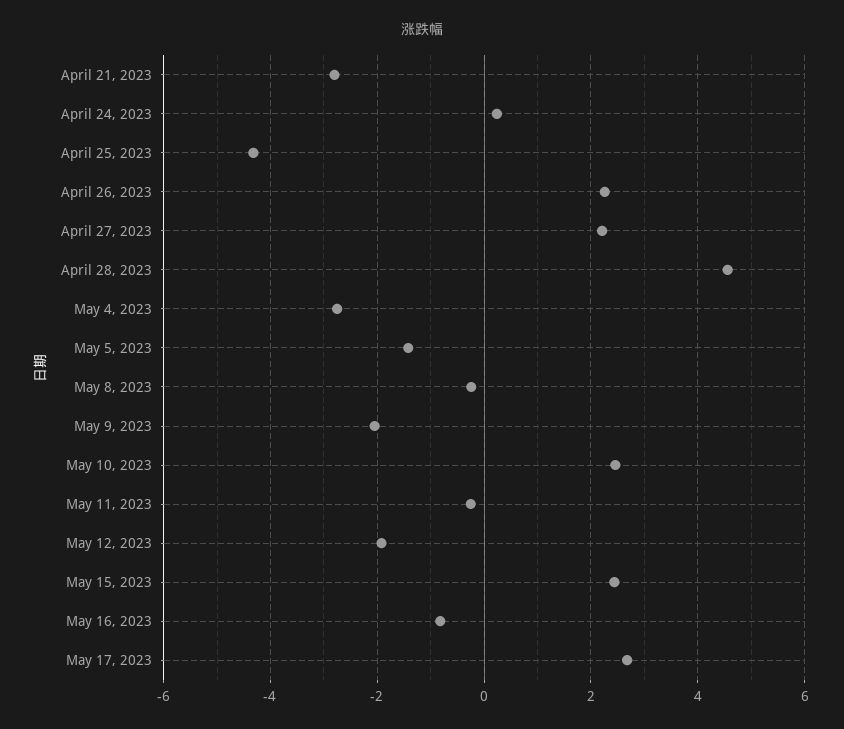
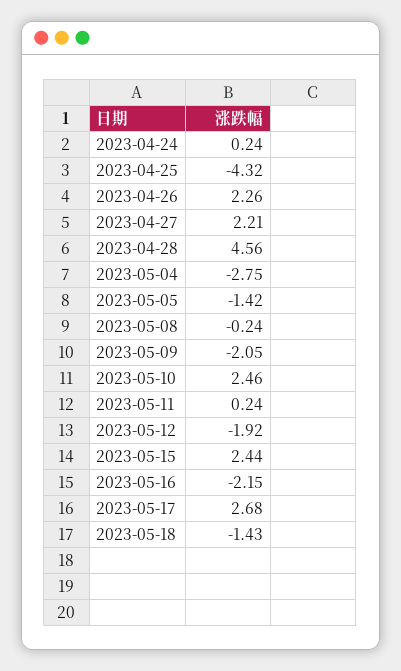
April 21, 2023: -2.8 -> none
May 11, 2023: -0.2 -> 0.24
May 16, 2023: -0.8 -> -2.15
2023-05-18: none -> -1.43

